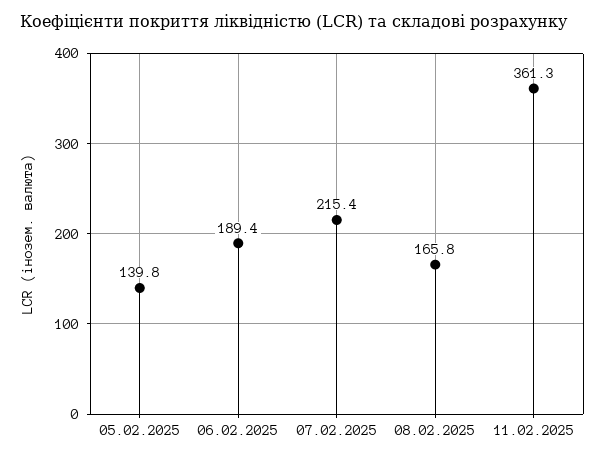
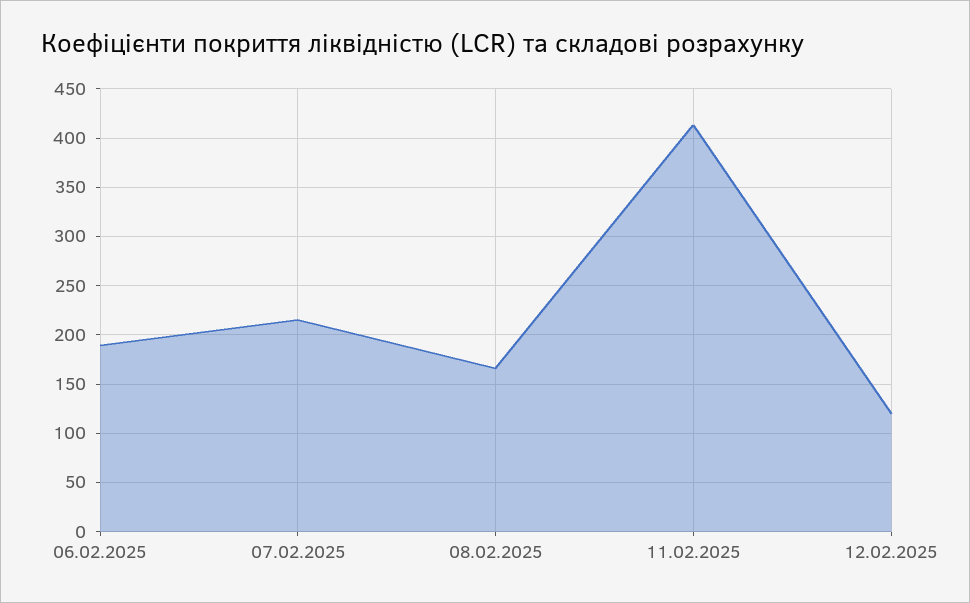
05.02.2025: 139.8 -> none
11.02.2025: 361.3 -> 410
12.02.2025: none -> 120

